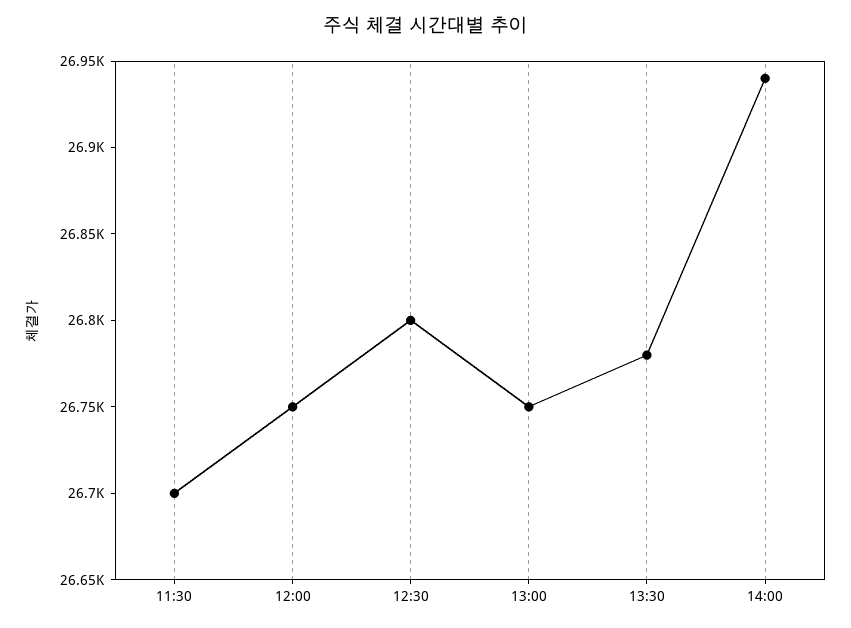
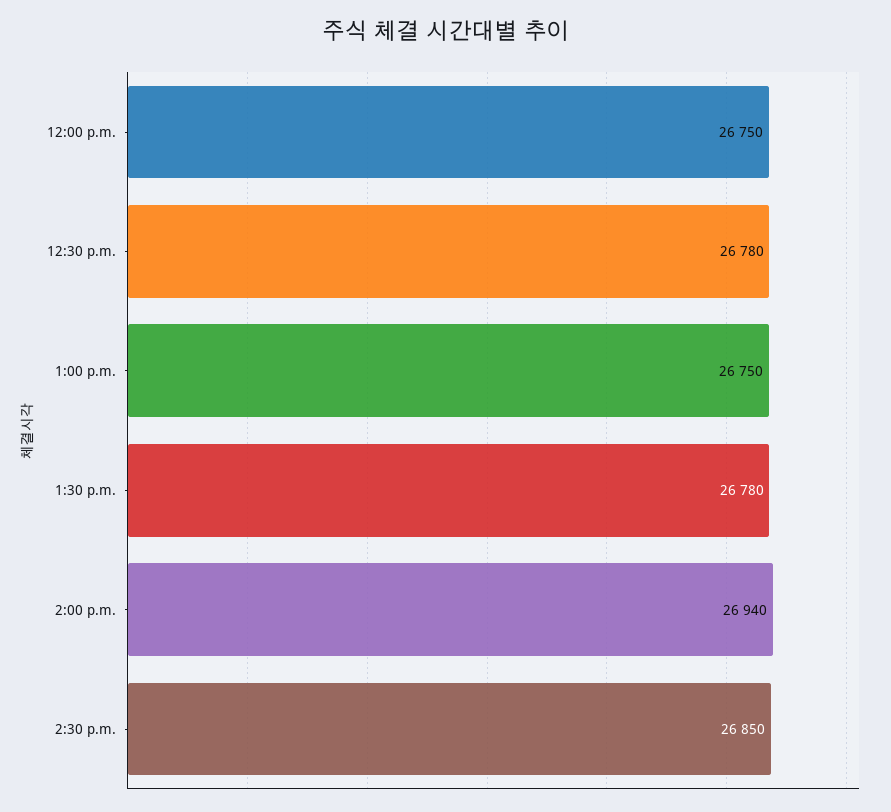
11:30: 26700 -> none
12:30: 26800 -> 26780
2:30 p.m.: none -> 26850

